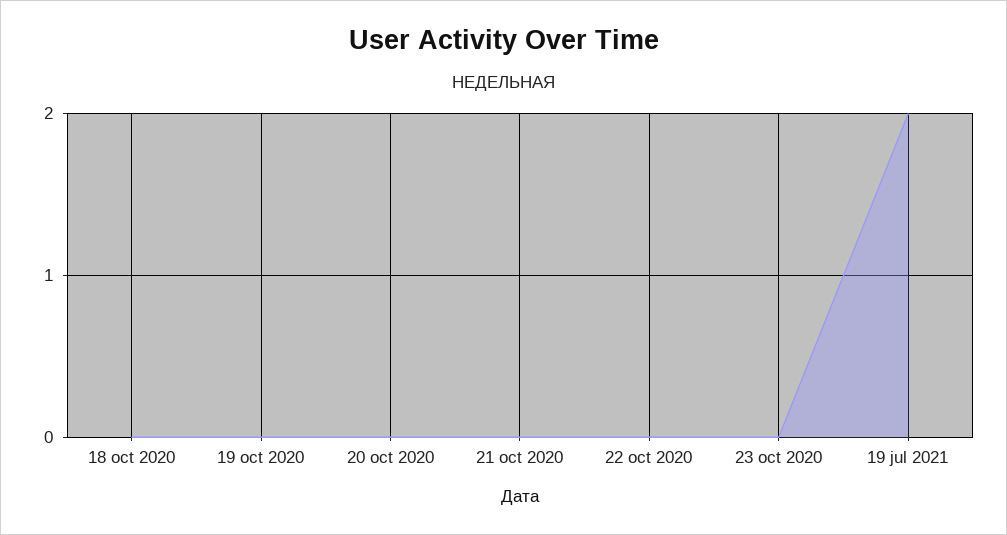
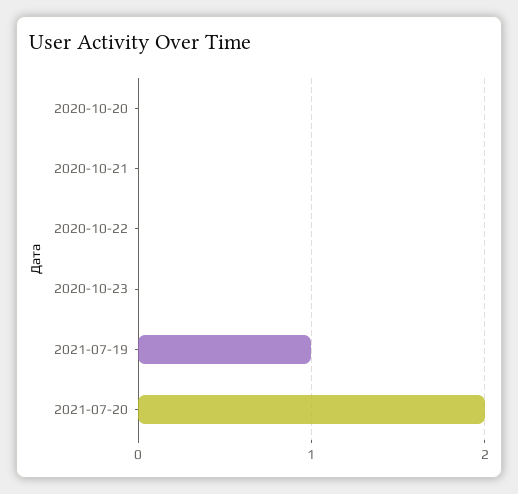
18 oct 2020: 0 -> none
19 oct 2020: 0 -> none
19 jul 2021: 2 -> 1
2021-07-20: none -> 2

